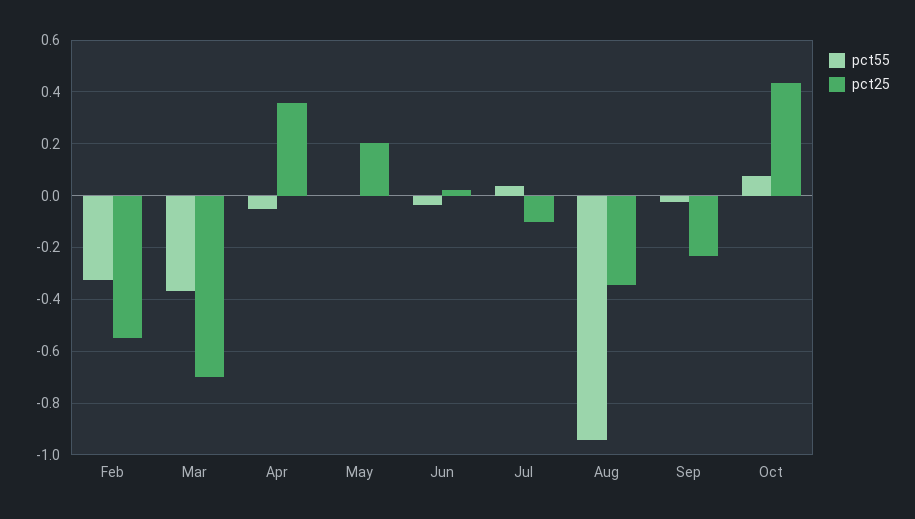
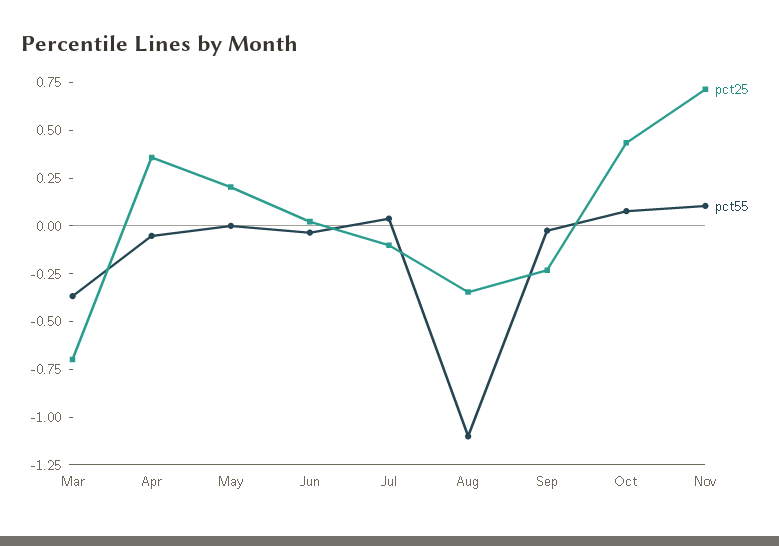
pct55, Feb: -0.325 -> none
pct25, Feb: -0.55 -> none
pct55, Aug: -0.95 -> -1.1
pct25, Nov: none -> 0.7
pct55, Nov: none -> 0.1

